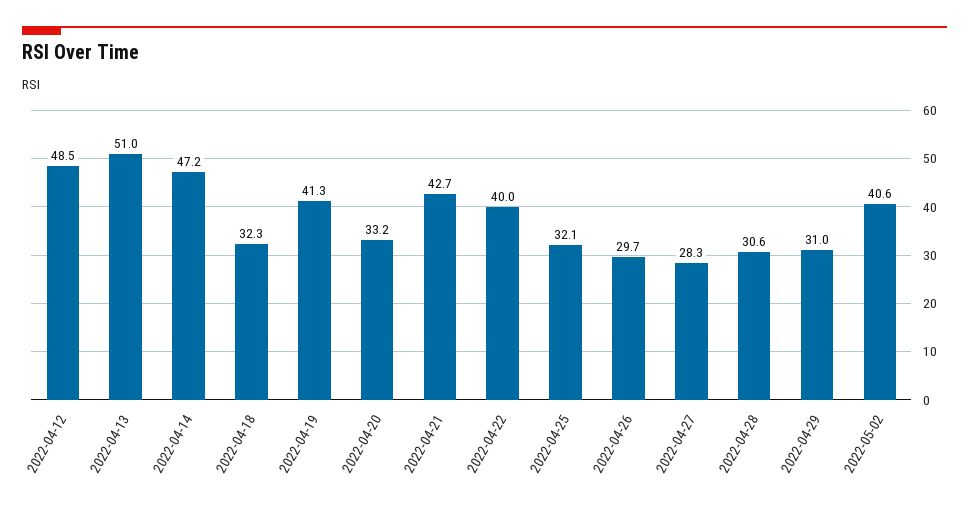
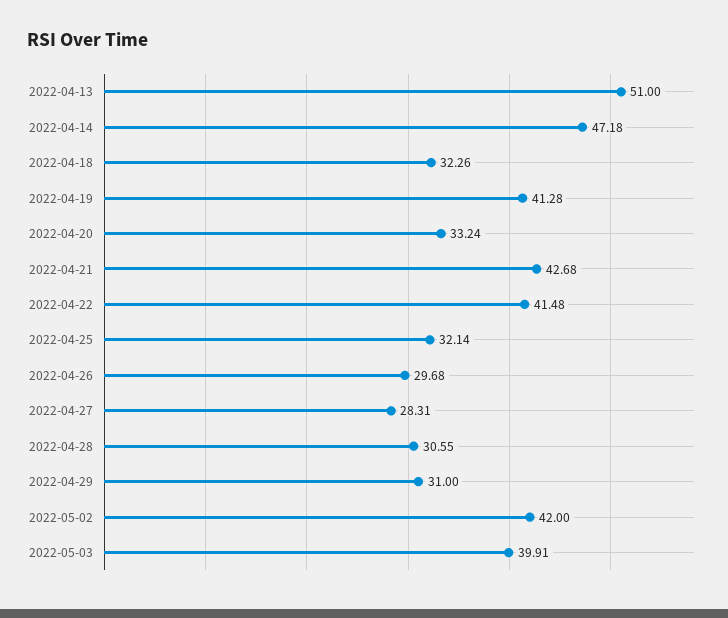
2022-04-12: 48.5 -> none
2022-04-22: 40 -> 41.48
2022-05-02: 40.6 -> 42
2022-05-03: none -> 39.91

